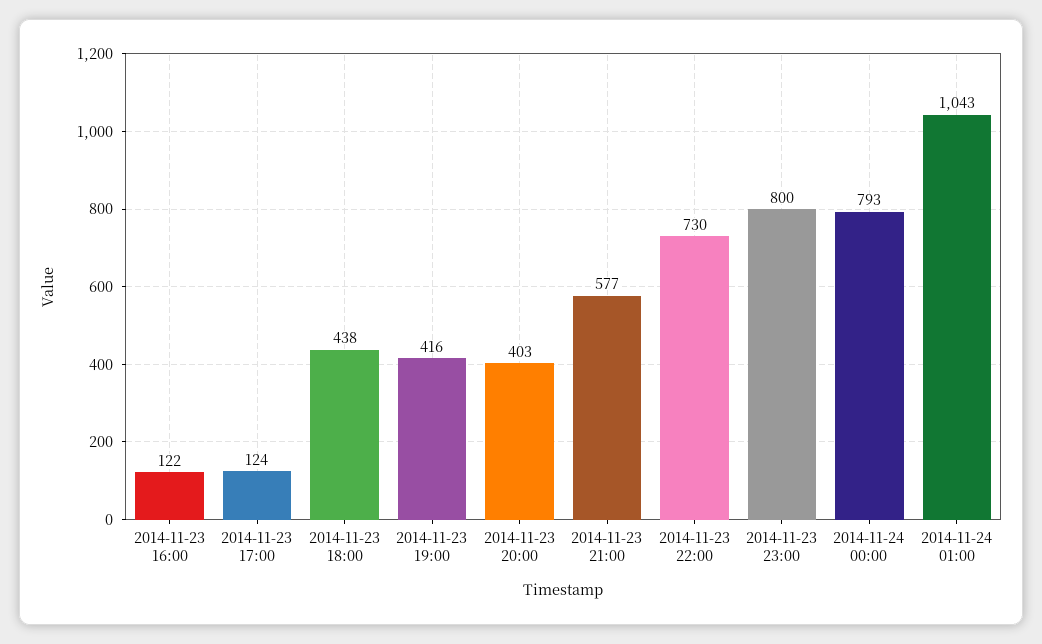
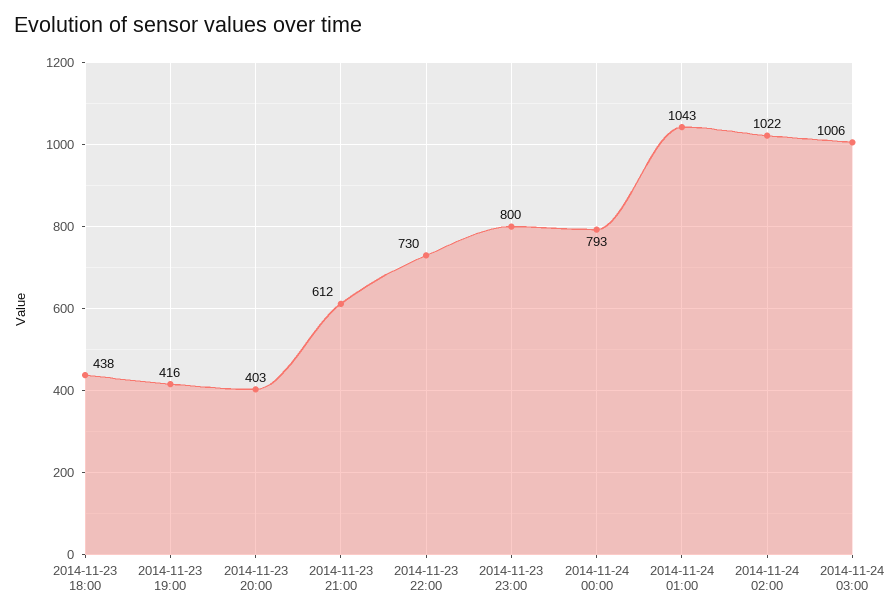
2014-11-23 16:00: 122 -> none
2014-11-23 17:00: 124 -> none
2014-11-23 21:00: 577 -> 612
2014-11-24 02:00: none -> 1022
2014-11-24 03:00: none -> 1006

